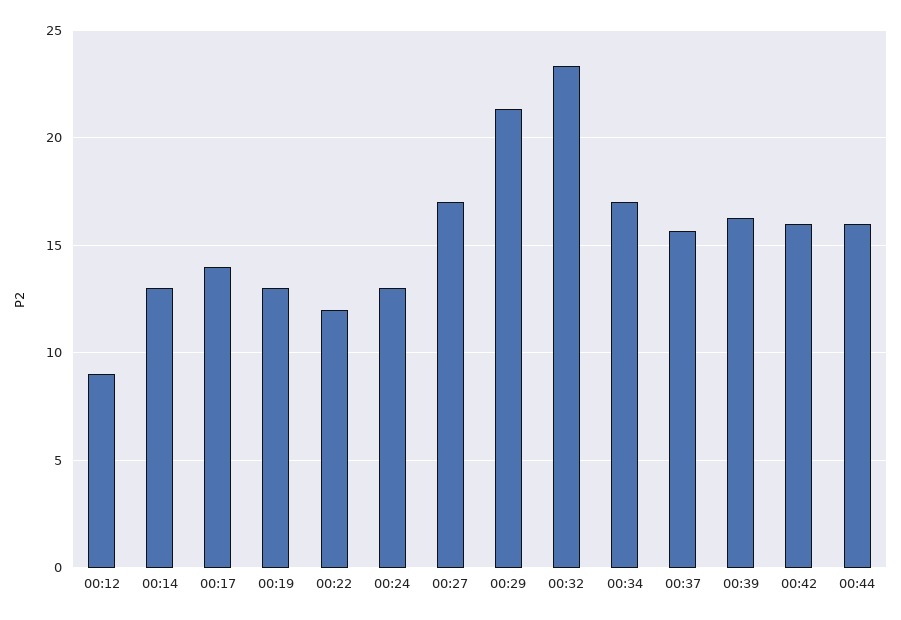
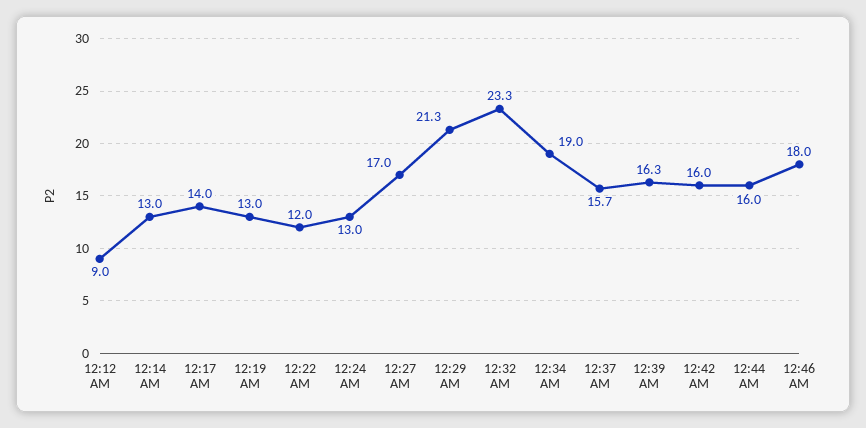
00:34: 17 -> 19
12:46 AM: none -> 18

